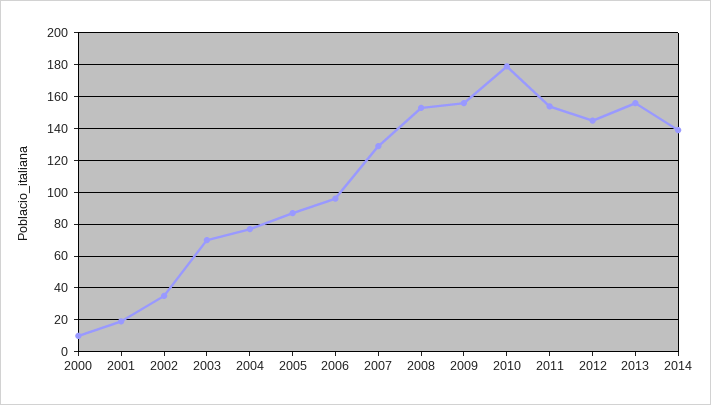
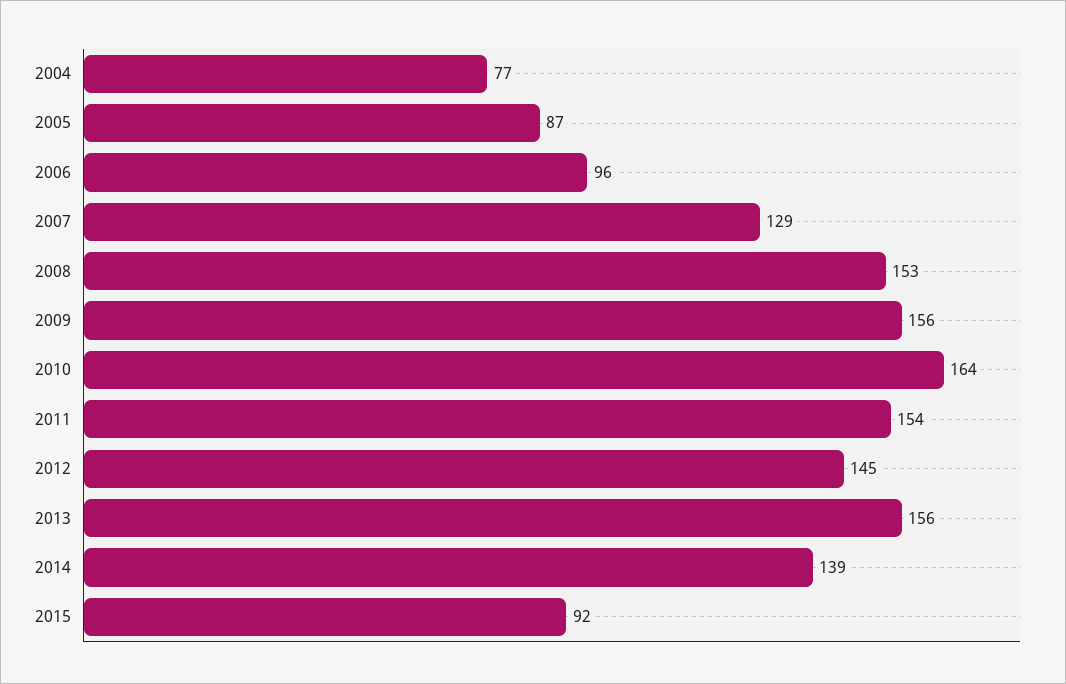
2000: 10 -> none
2001: 20 -> none
2002: 35 -> none
2003: 70 -> none
2010: 180 -> 164
2015: none -> 92

